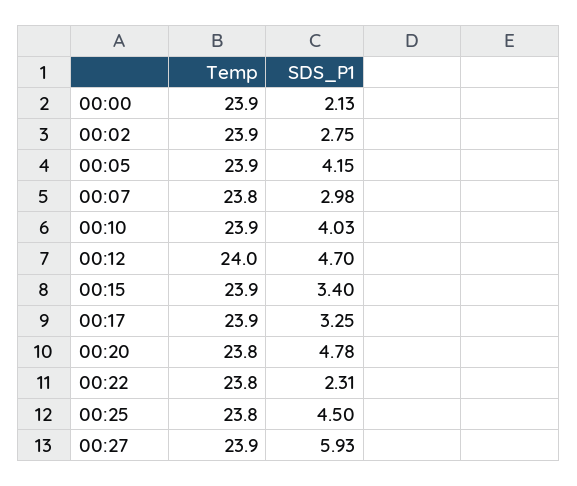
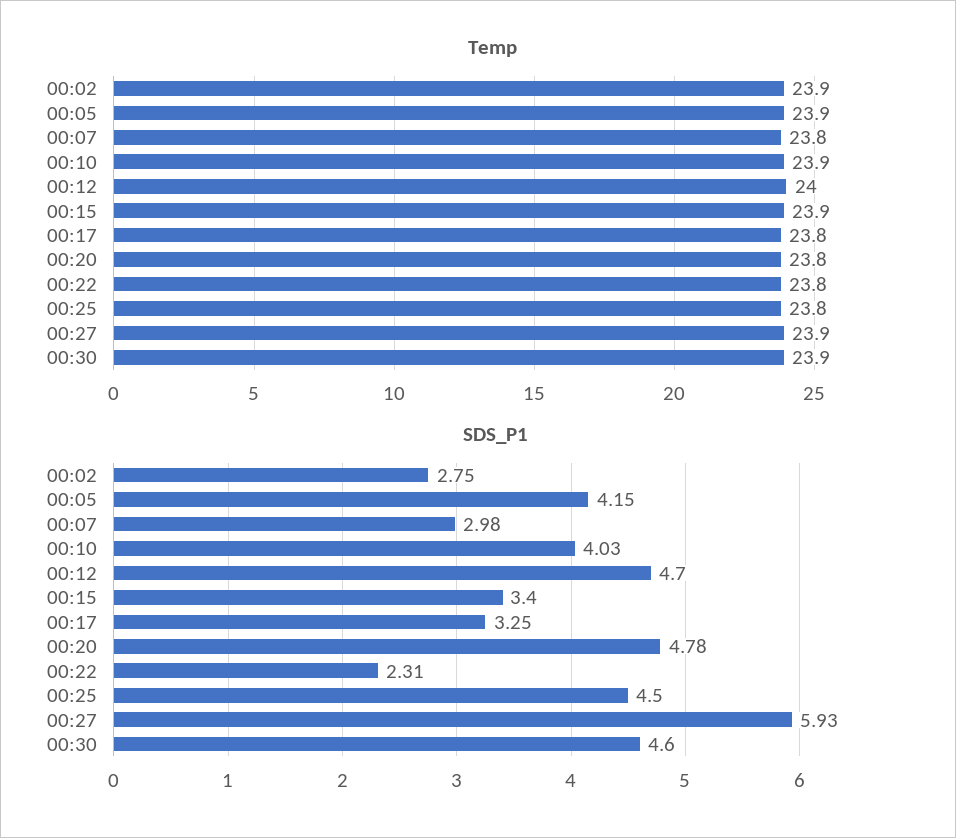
Temp, 00:00: 23.9 -> none
SDS_P1, 00:00: 2.13 -> none
Temp, 00:17: 23.9 -> 23.8
Temp, 00:30: none -> 23.9
SDS_P1, 00:30: none -> 4.6

